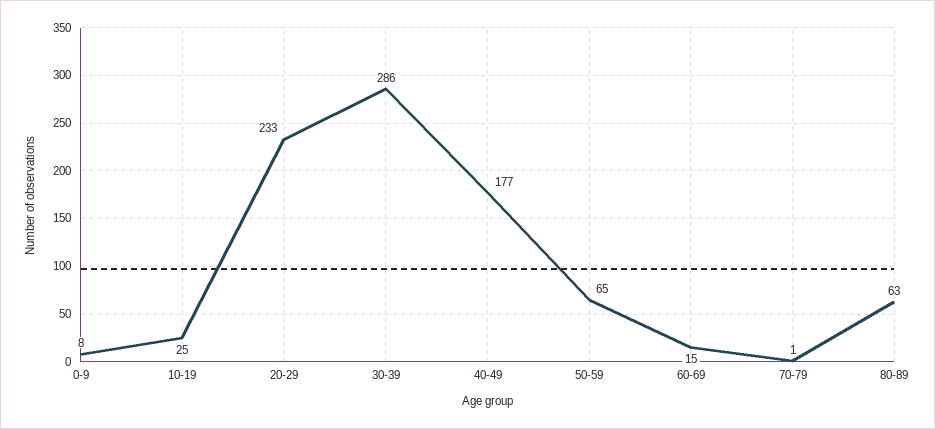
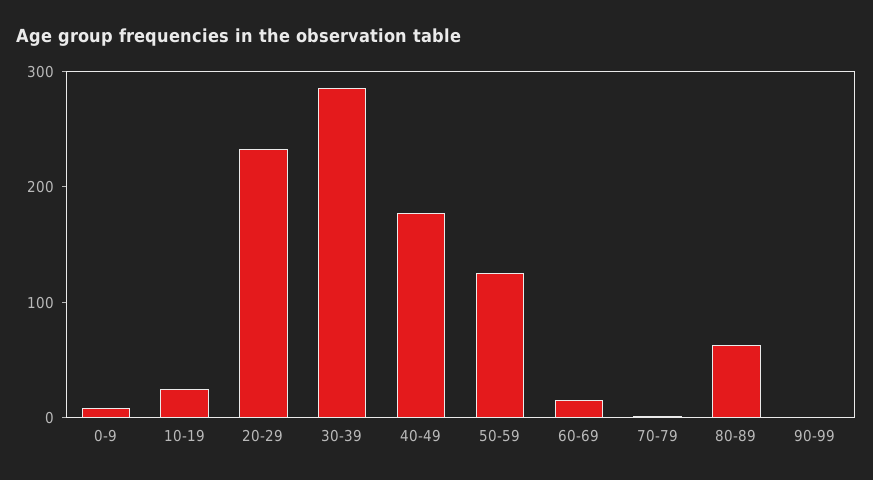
50-59: 65 -> 120
90-99: none -> 0

